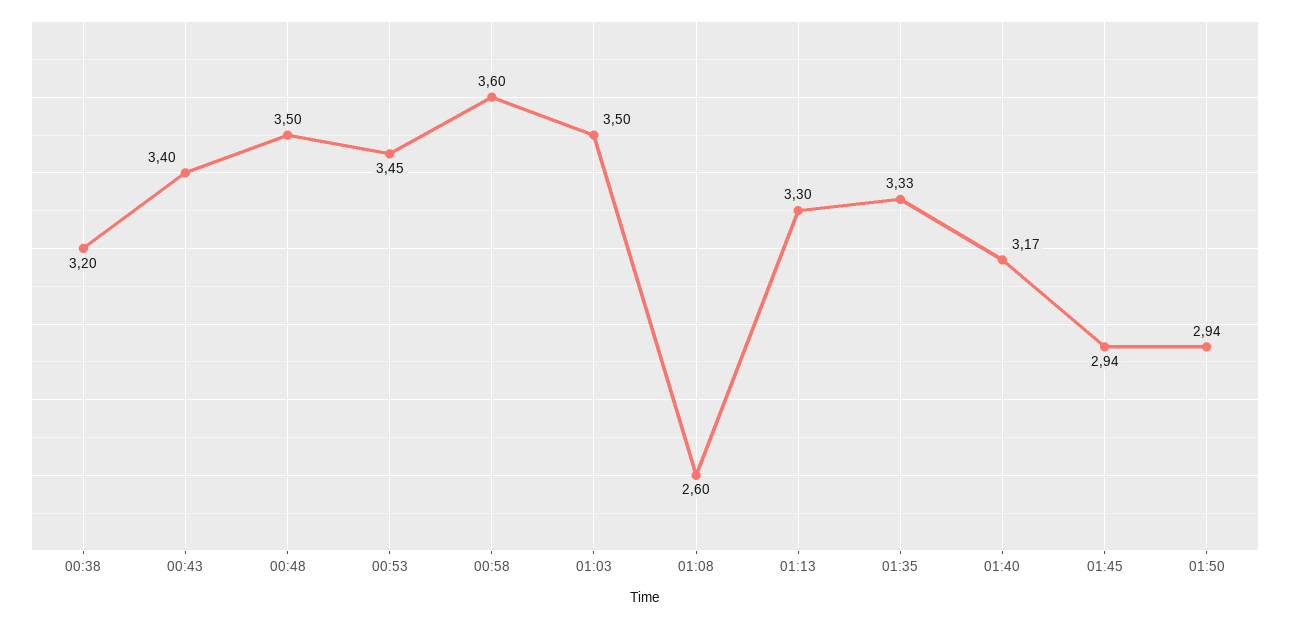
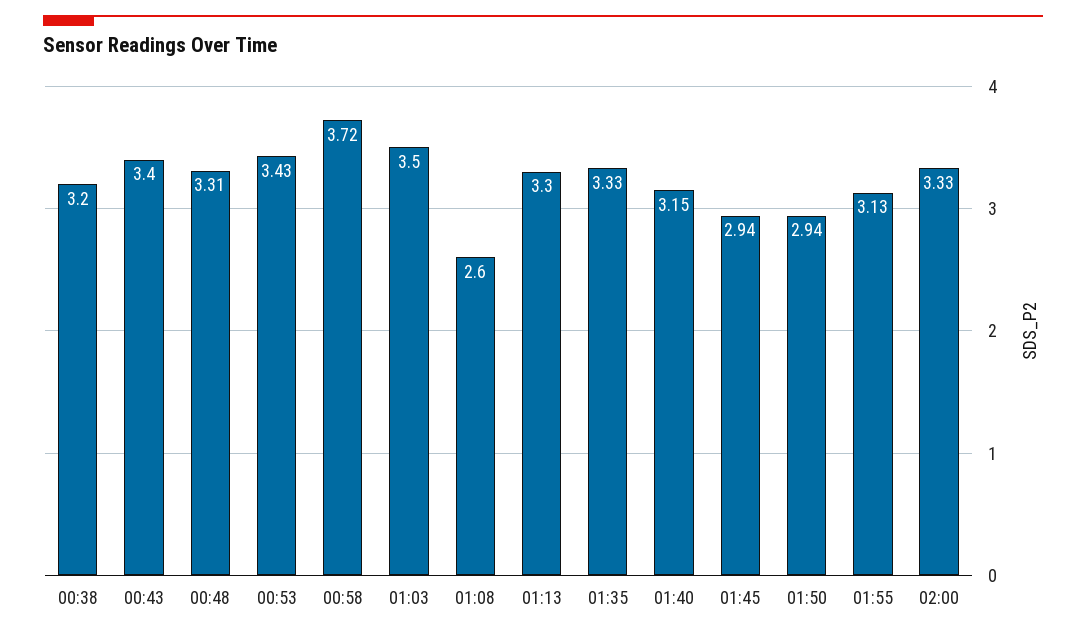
00:48: 3.5 -> 3.31
00:53: 3.45 -> 3.43
00:58: 3.6 -> 3.72
01:40: 3.17 -> 3.15
01:55: none -> 3.13
02:00: none -> 3.33

